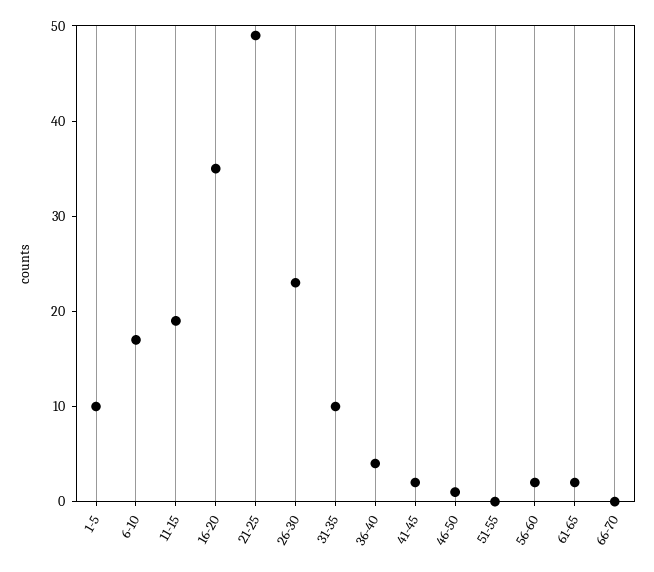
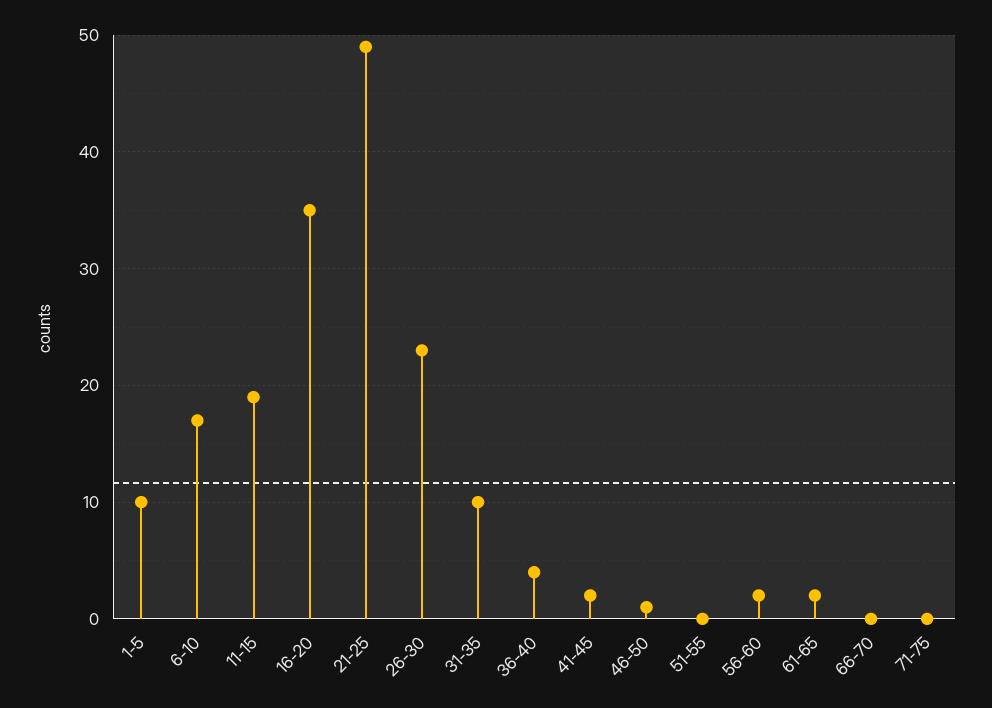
71-75: none -> 0

